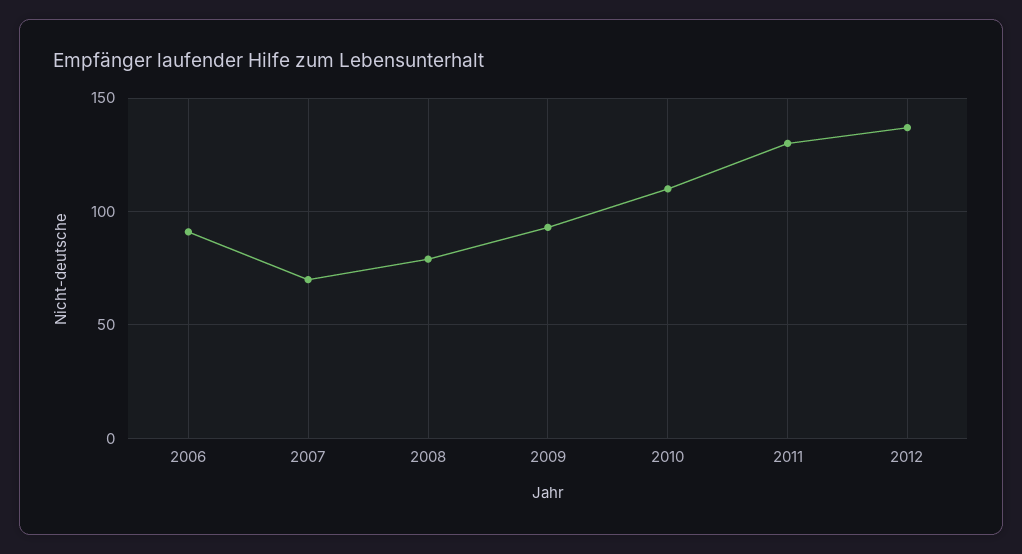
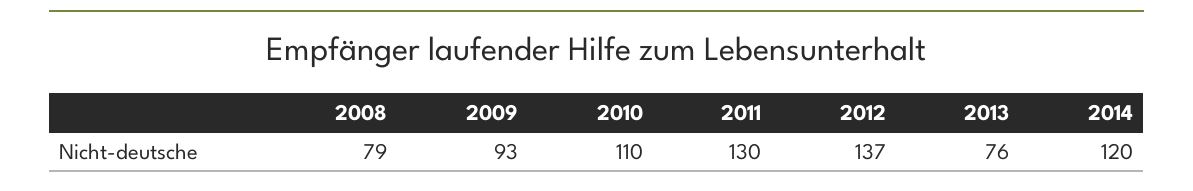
2006: 90 -> none
2007: 70 -> none
2013: none -> 76
2014: none -> 120

